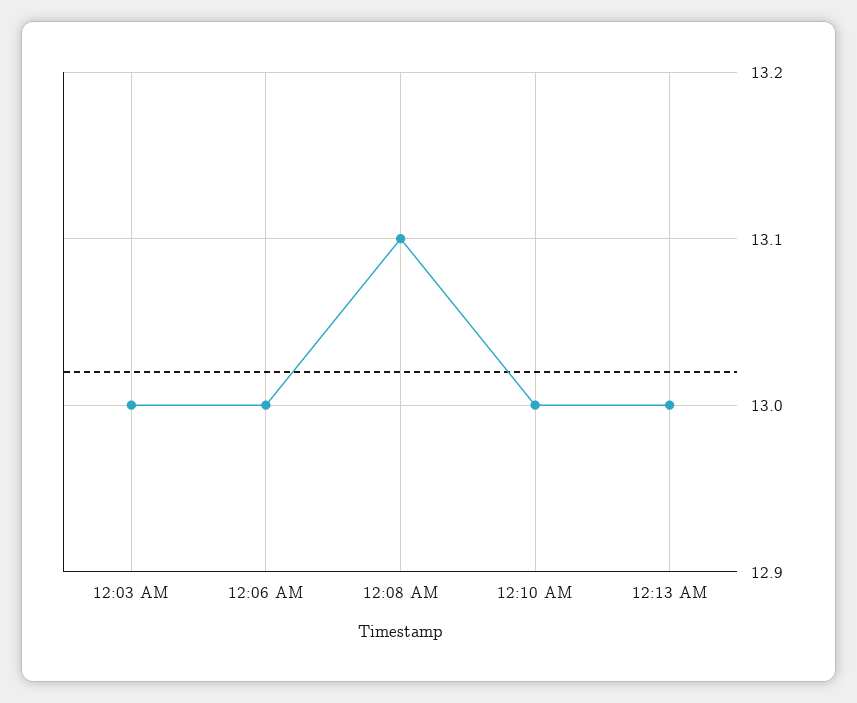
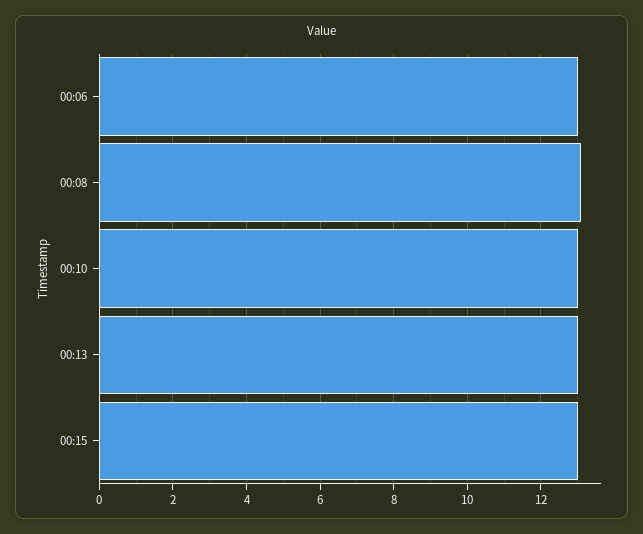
12:03 AM: 13 -> none
00:15: none -> 13

